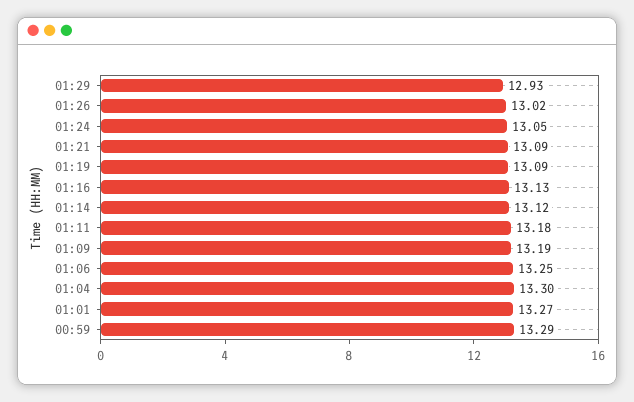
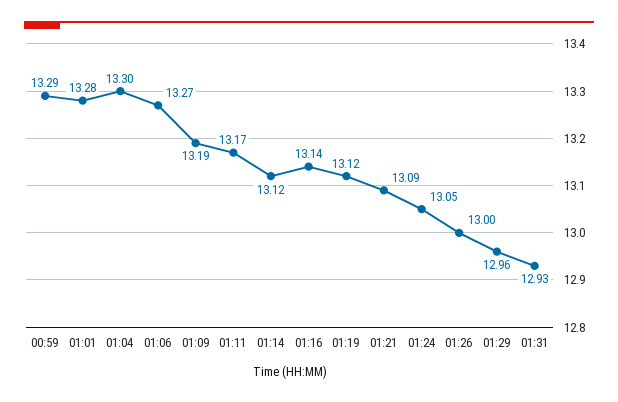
01:29: 12.93 -> 12.96
01:26: 13.02 -> 13
01:19: 13.09 -> 13.12
01:16: 13.13 -> 13.14
01:11: 13.18 -> 13.17
01:06: 13.25 -> 13.27
01:01: 13.27 -> 13.28
01:31: none -> 12.93

